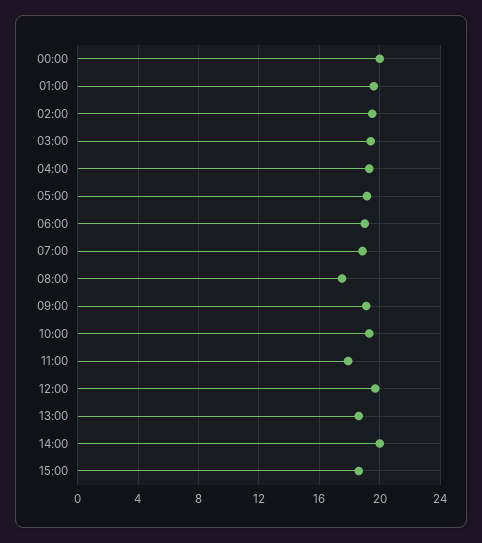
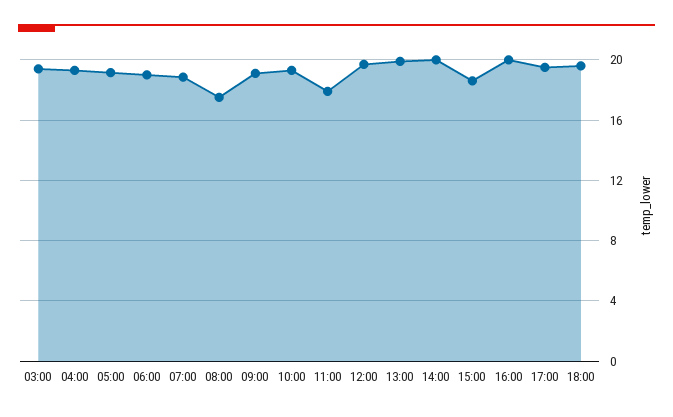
00:00: 20 -> none
01:00: 19.5 -> none
02:00: 19.5 -> none
13:00: 18.5 -> 20
16:00: none -> 20
17:00: none -> 19.5
18:00: none -> 19.5

